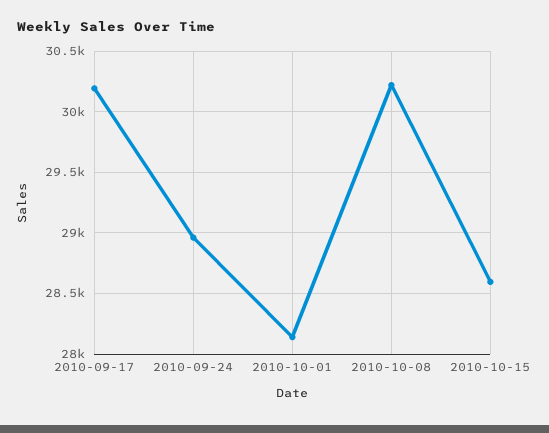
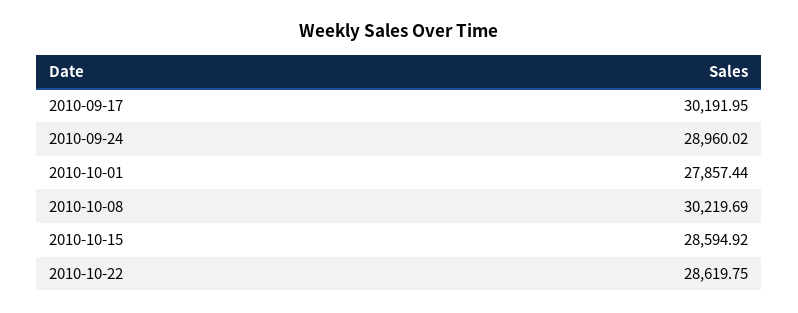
2010-10-01: 28150 -> 27857.44
2010-10-22: none -> 28619.75

